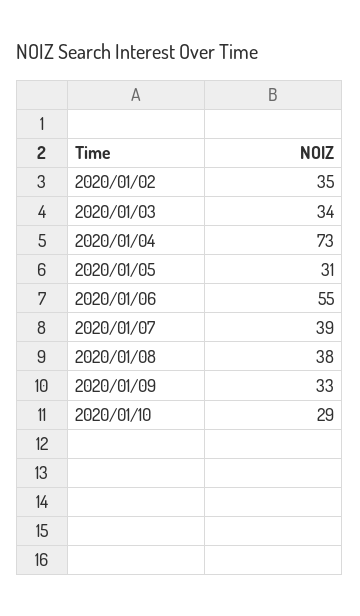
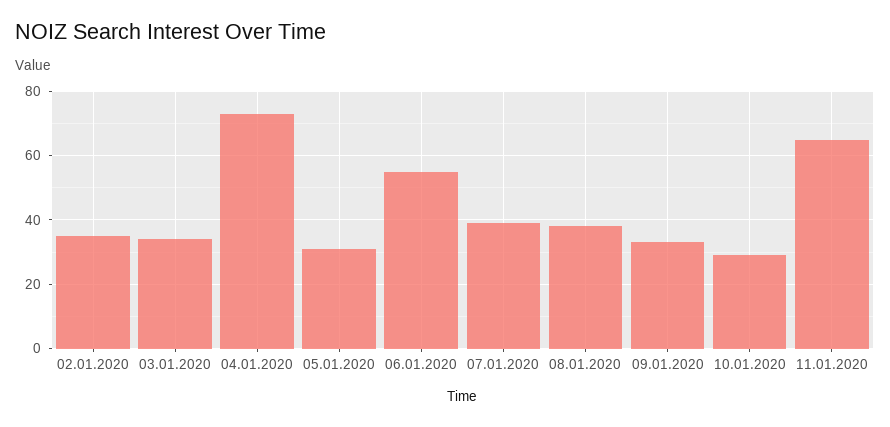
11.01.2020: none -> 65

